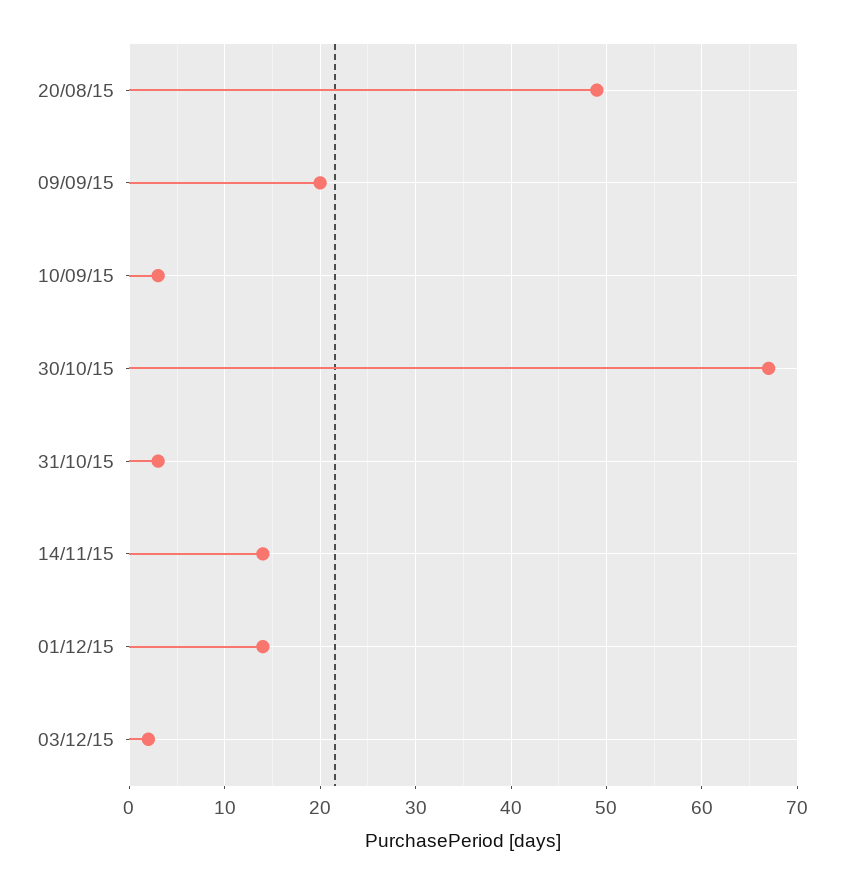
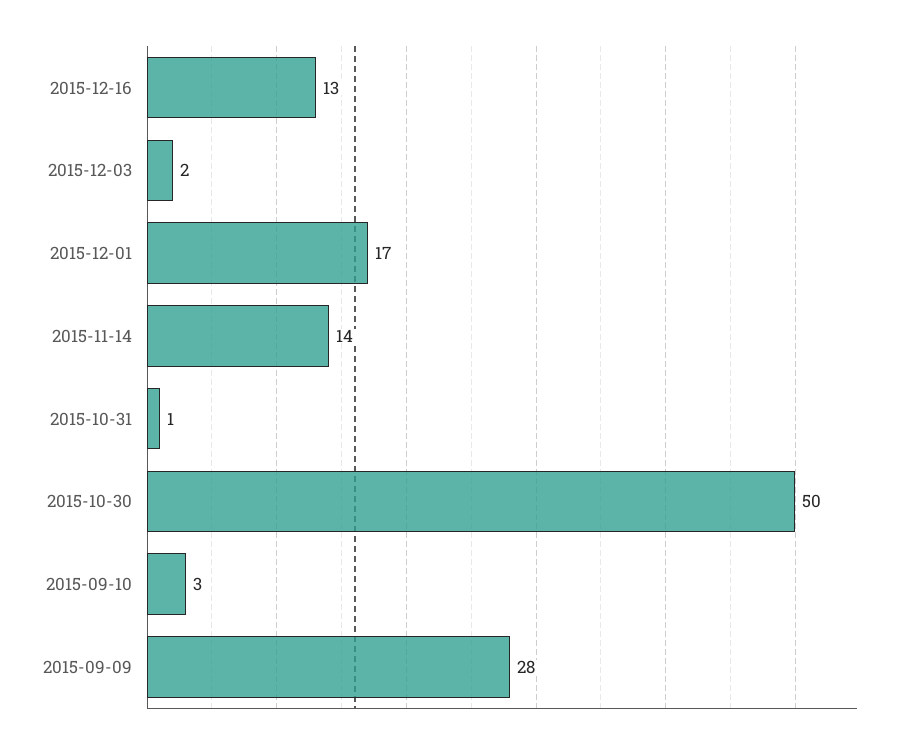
20/08/15: 49 -> none
09/09/15: 20 -> 28
30/10/15: 67 -> 50
31/10/15: 3 -> 1
01/12/15: 14 -> 17
2015-12-16: none -> 13

